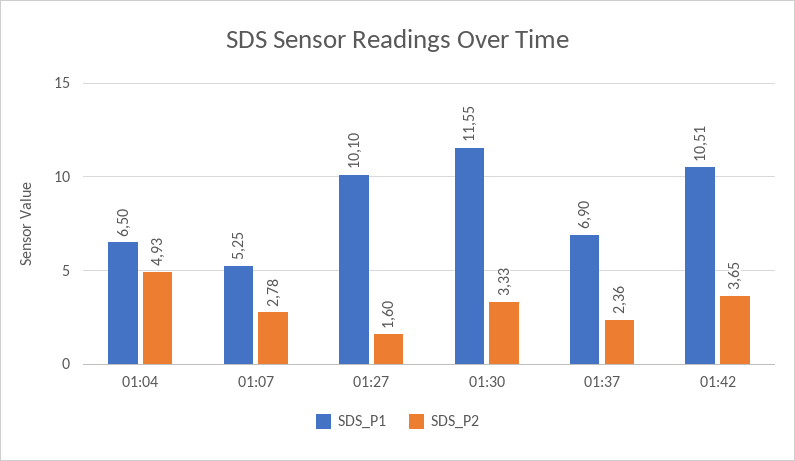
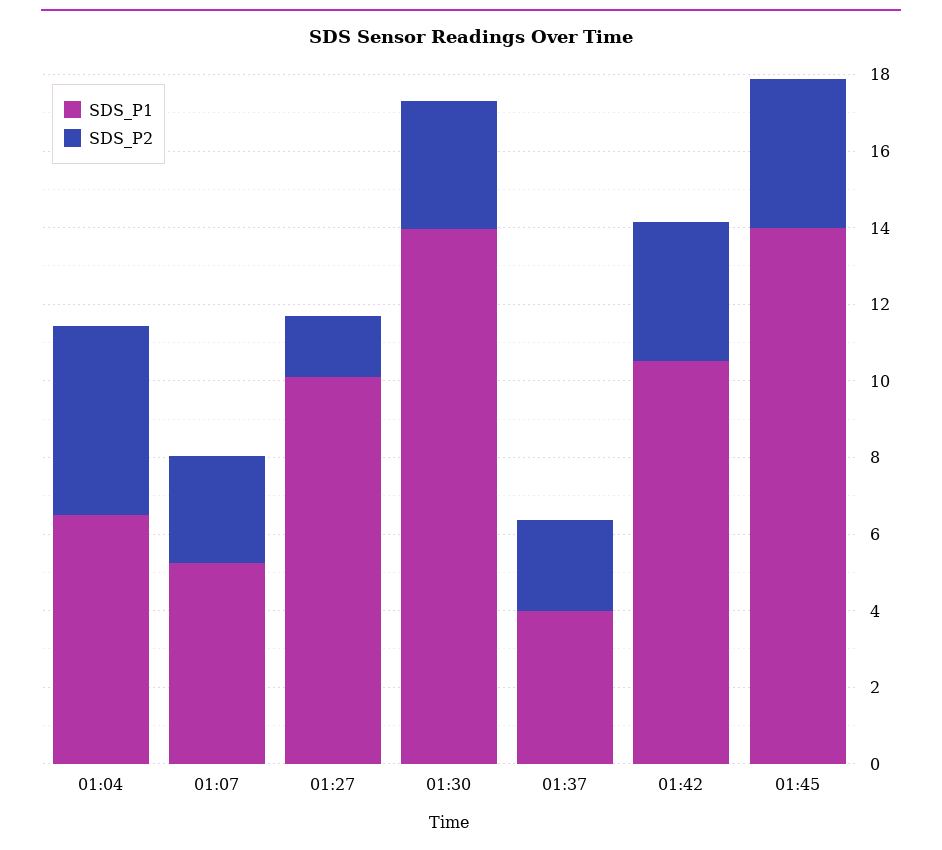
SDS_P1, 01:30: 11.55 -> 14
SDS_P1, 01:37: 6.9 -> 4
SDS_P1, 01:45: none -> 14
SDS_P2, 01:45: none -> 4

